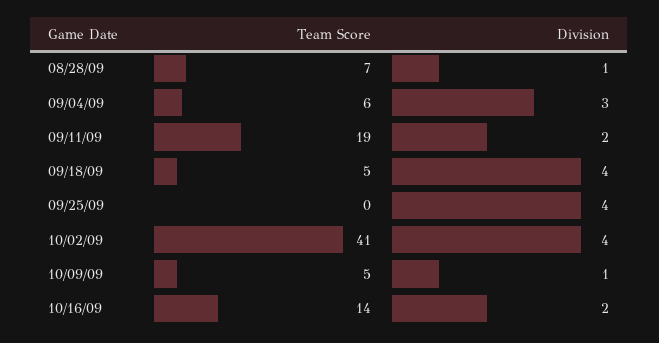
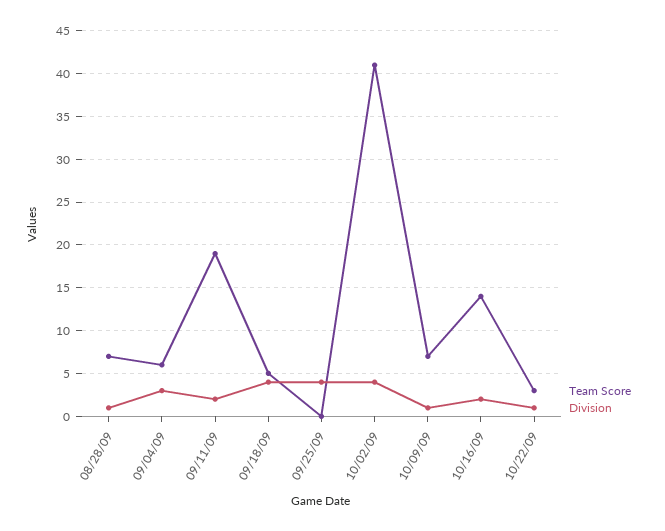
Team Score, 10/09/09: 5 -> 7
Team Score, 10/22/09: none -> 3
Division, 10/22/09: none -> 1

